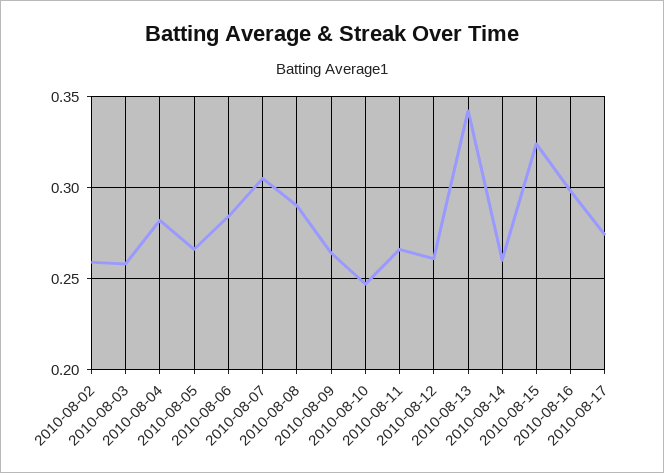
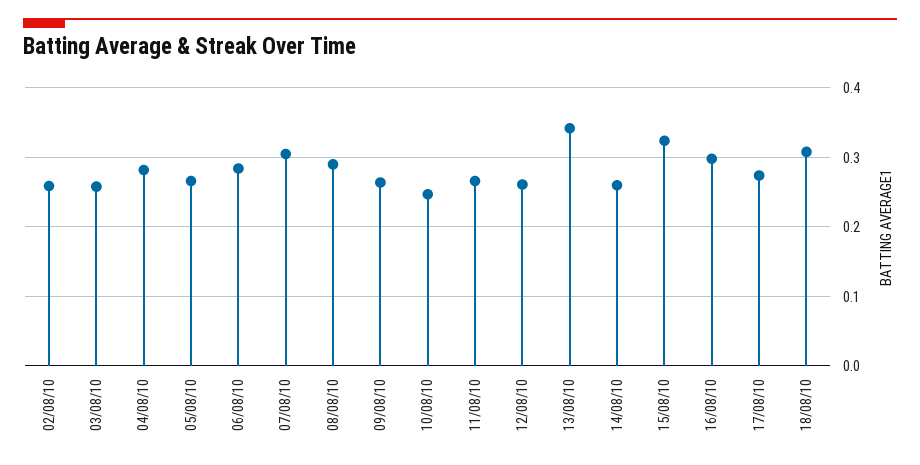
18/08/10: none -> 0.31

